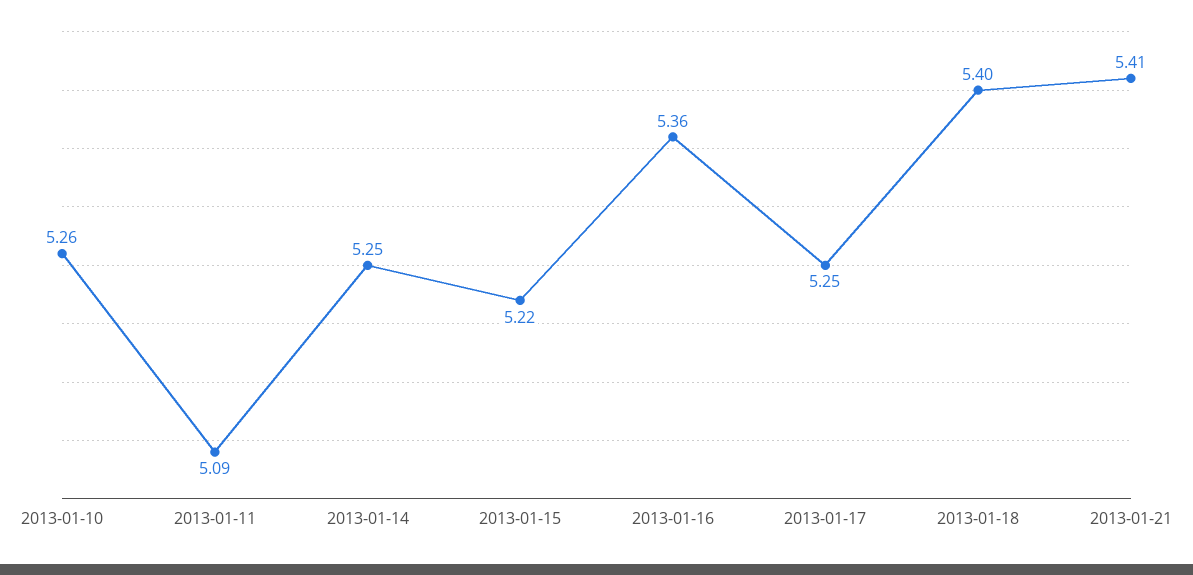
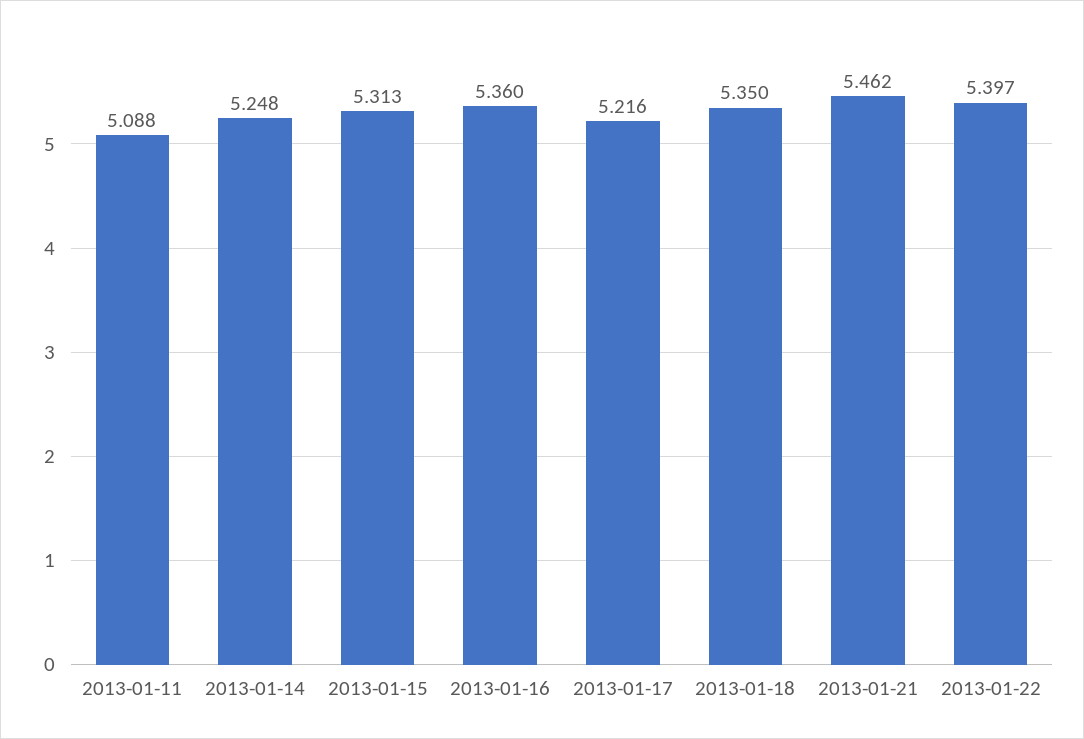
2013-01-10: 5.26 -> none
2013-01-15: 5.22 -> 5.313
2013-01-17: 5.25 -> 5.216
2013-01-18: 5.4 -> 5.35
2013-01-21: 5.41 -> 5.462
2013-01-22: none -> 5.397

